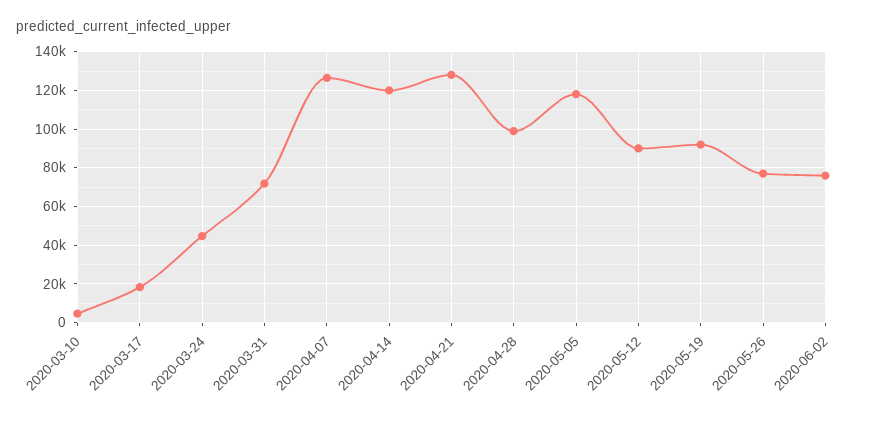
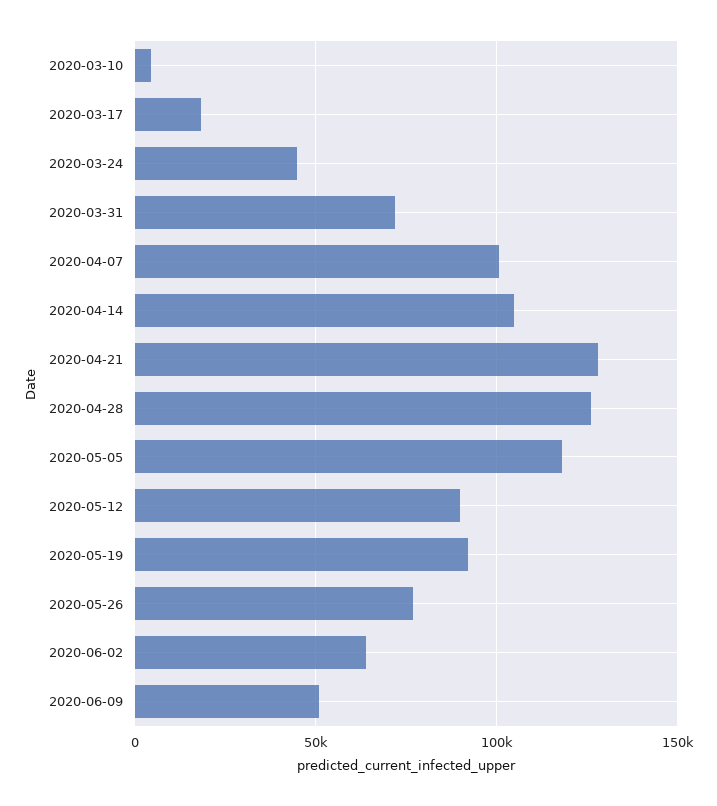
2020-04-07: 125000 -> 100000
2020-04-14: 120000 -> 105000
2020-04-28: 100000 -> 125000
2020-06-02: 75000 -> 65000
2020-06-09: none -> 50000

